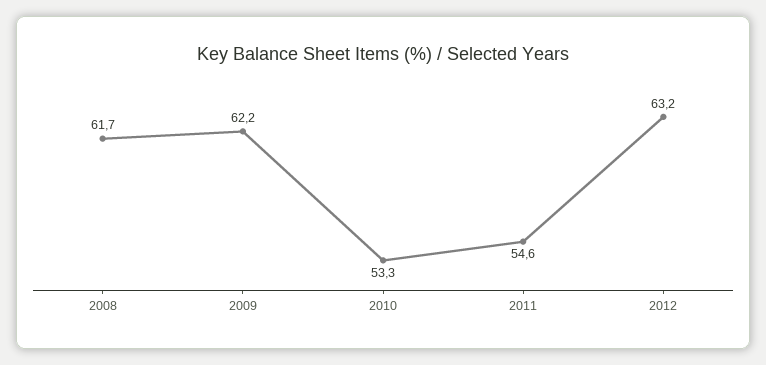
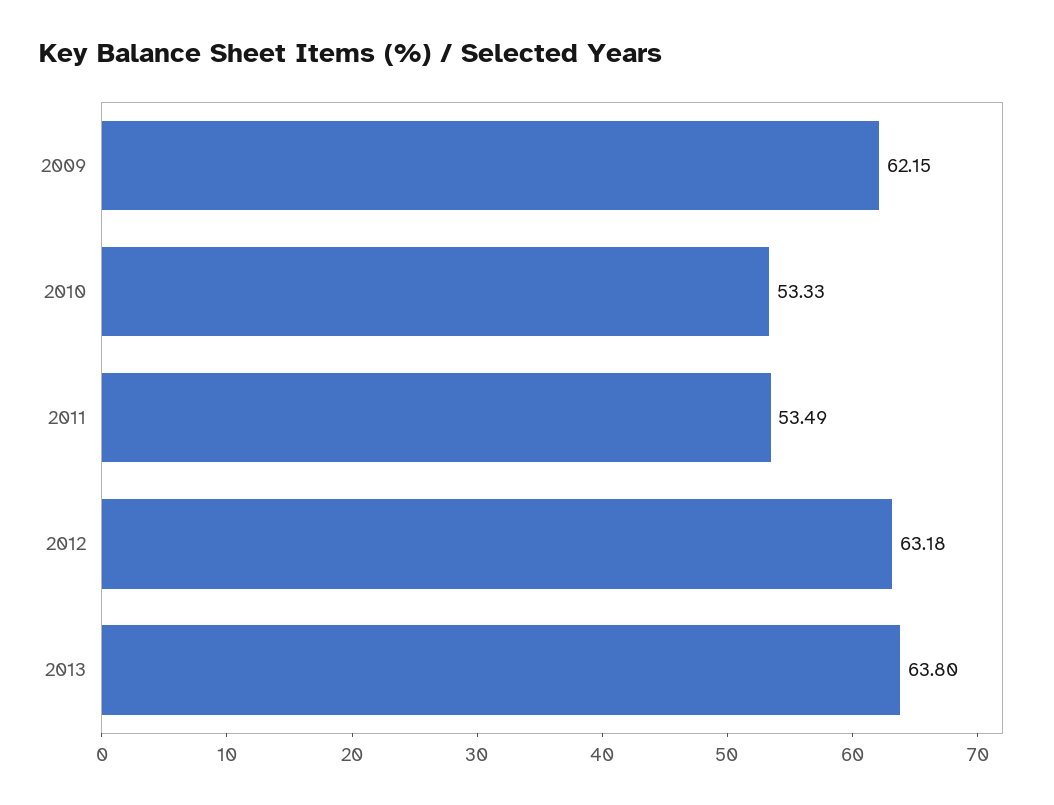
2008: 61.7 -> none
2011: 54.6 -> 53.49
2013: none -> 63.8

